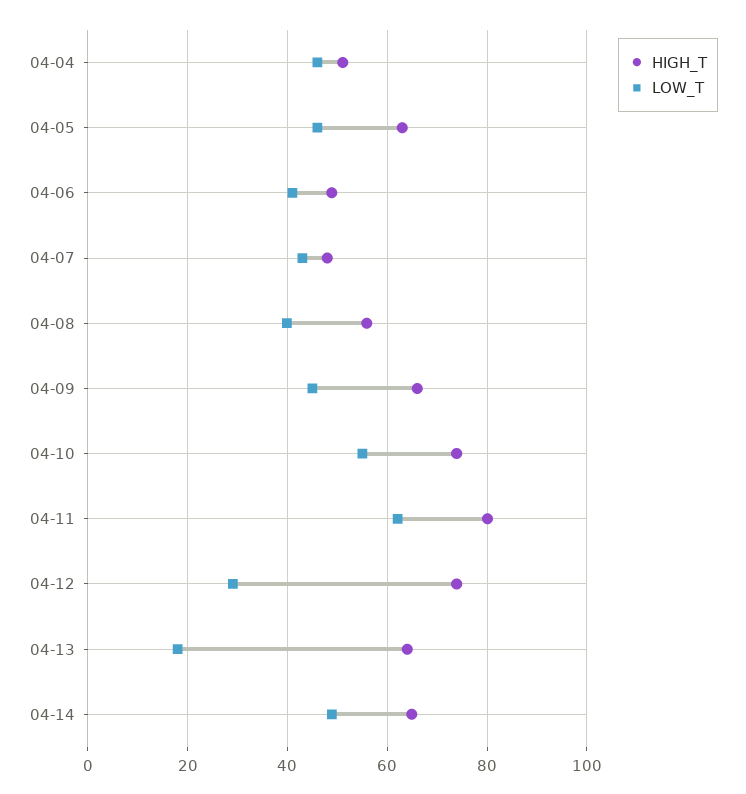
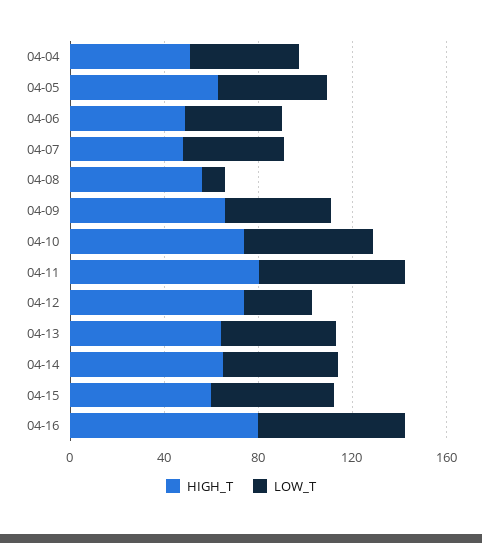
LOW_T, 04-08: 40 -> 10
LOW_T, 04-13: 18 -> 50
HIGH_T, 04-15: none -> 60
LOW_T, 04-15: none -> 50
HIGH_T, 04-16: none -> 80
LOW_T, 04-16: none -> 60

